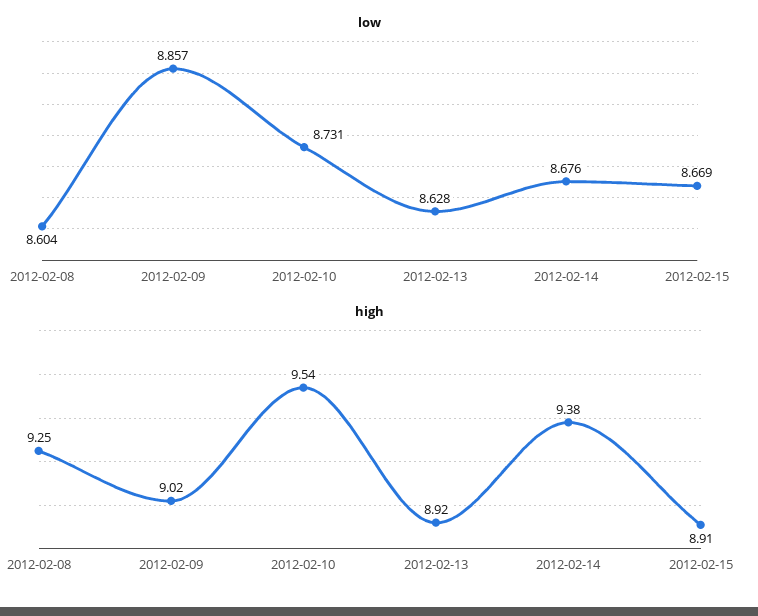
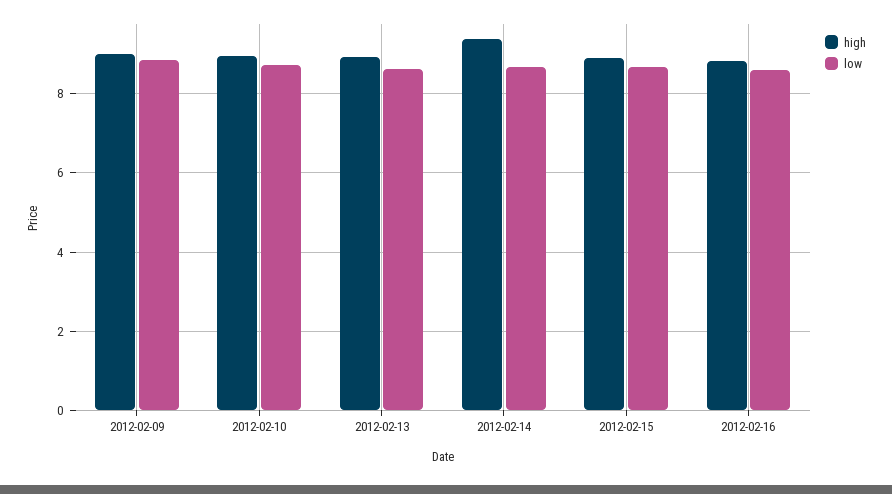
low, 2012-02-08: 8.604 -> none
high, 2012-02-08: 9.25 -> none
high, 2012-02-10: 9.54 -> 9
high, 2012-02-16: none -> 8.8
low, 2012-02-16: none -> 8.6

